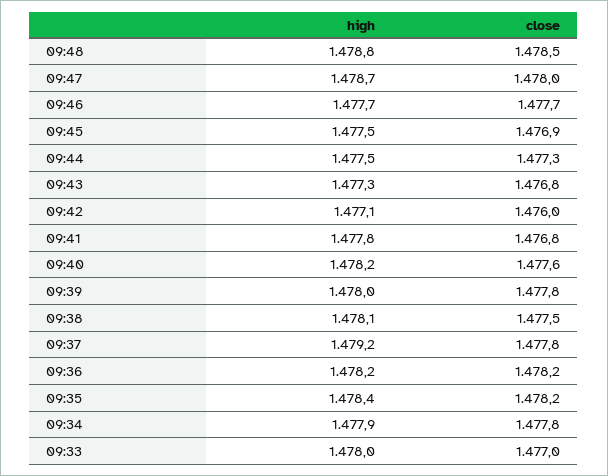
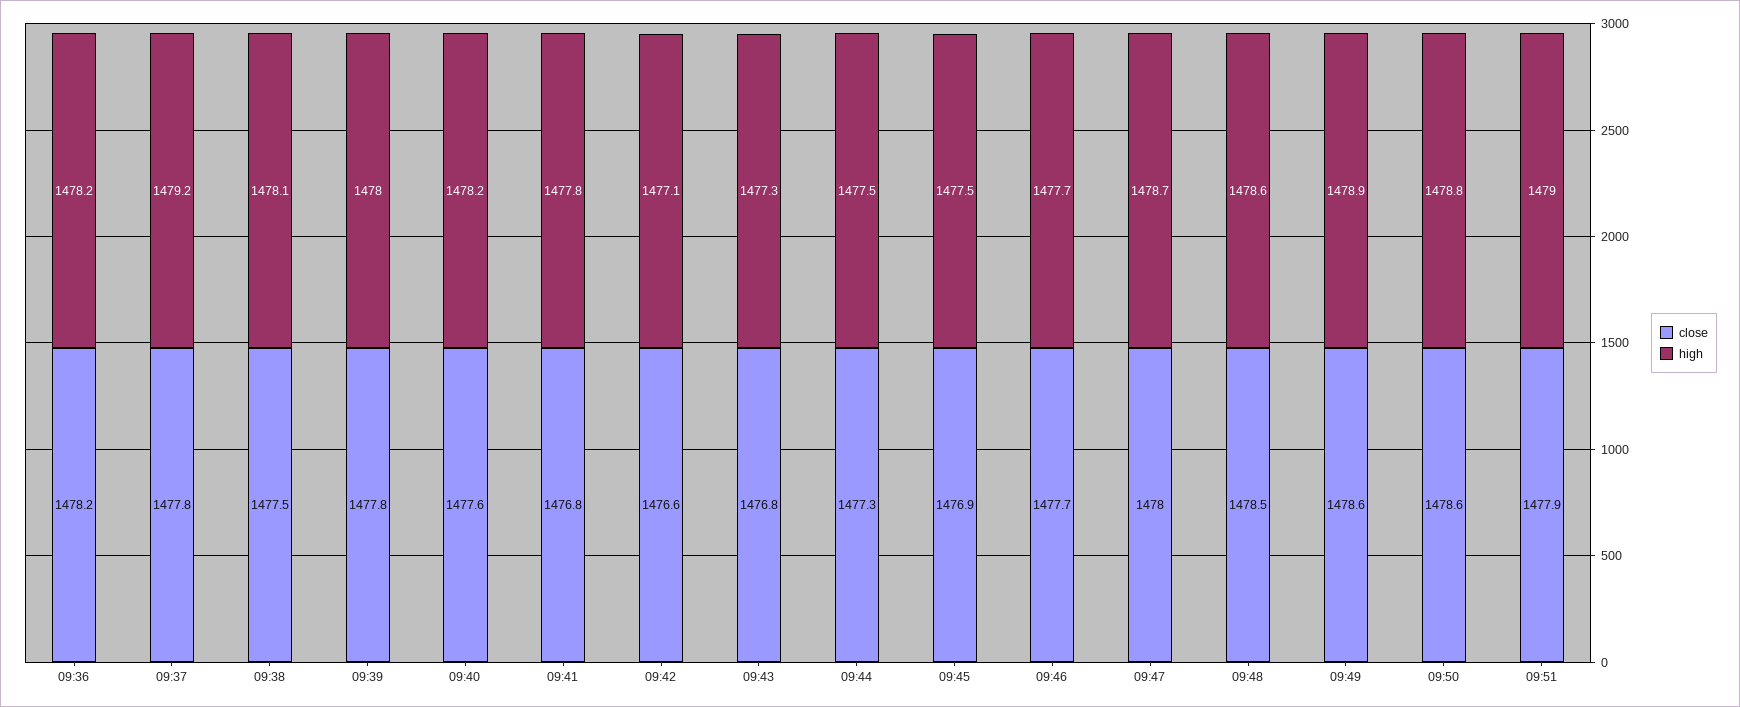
high, 09:48: 1478.8 -> 1478.6
close, 09:42: 1476 -> 1476.6
high, 09:35: 1478.4 -> none
close, 09:35: 1478.2 -> none
high, 09:34: 1477.9 -> none
close, 09:34: 1477.8 -> none
high, 09:33: 1478 -> none
close, 09:33: 1477 -> none
close, 09:49: none -> 1478.6
high, 09:49: none -> 1478.9
close, 09:50: none -> 1478.6
high, 09:50: none -> 1478.8
close, 09:51: none -> 1477.9
high, 09:51: none -> 1479

